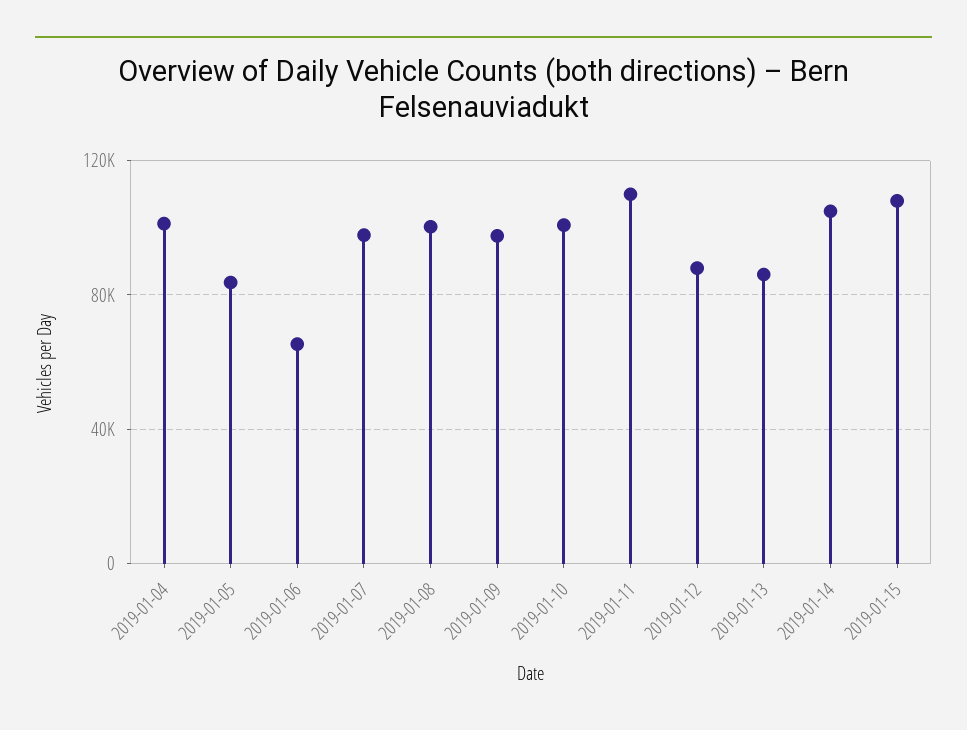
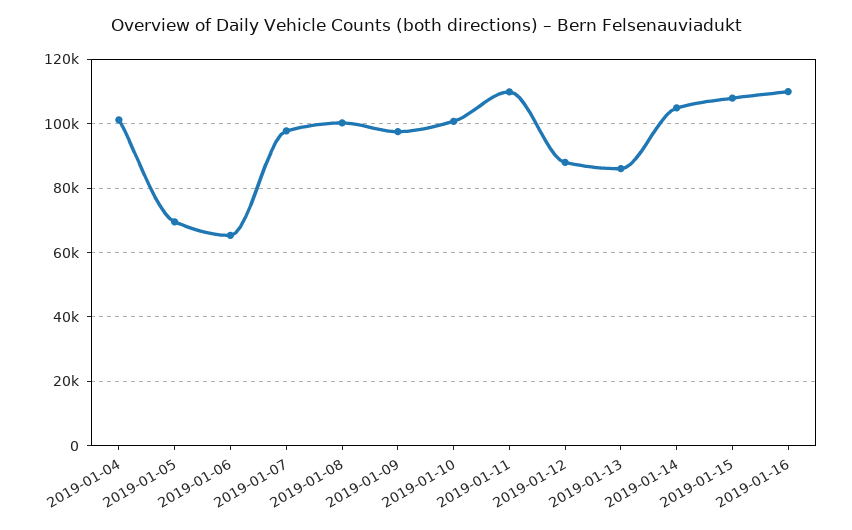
2019-01-05: 85000 -> 70000
2019-01-16: none -> 110000

